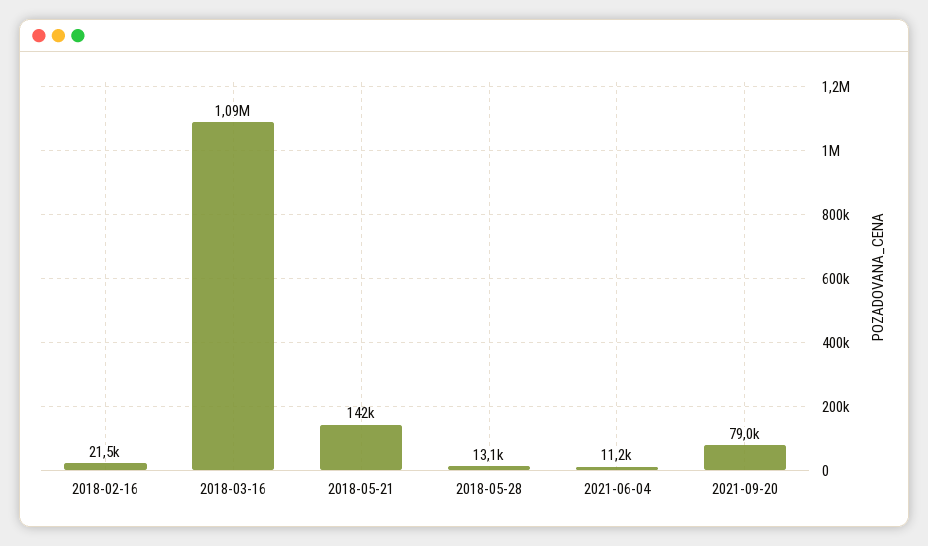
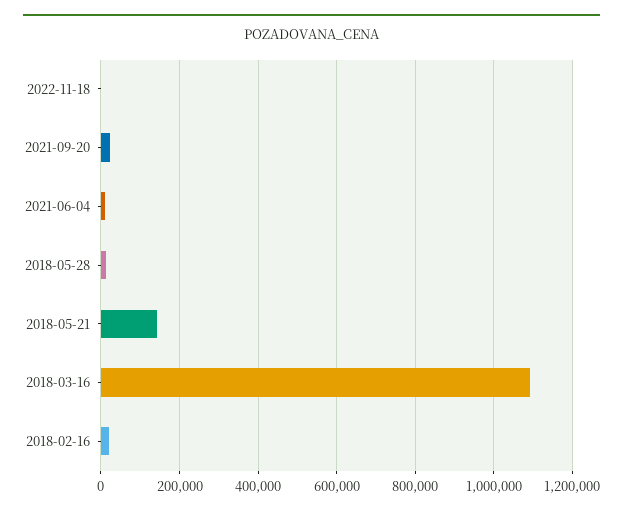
2021-09-20: 79000 -> 20000
2022-11-18: none -> 0

